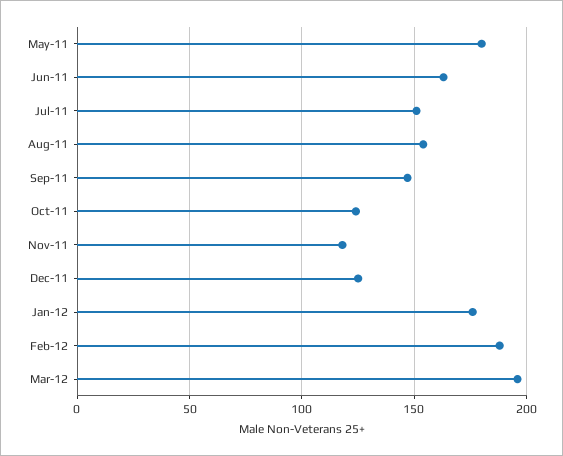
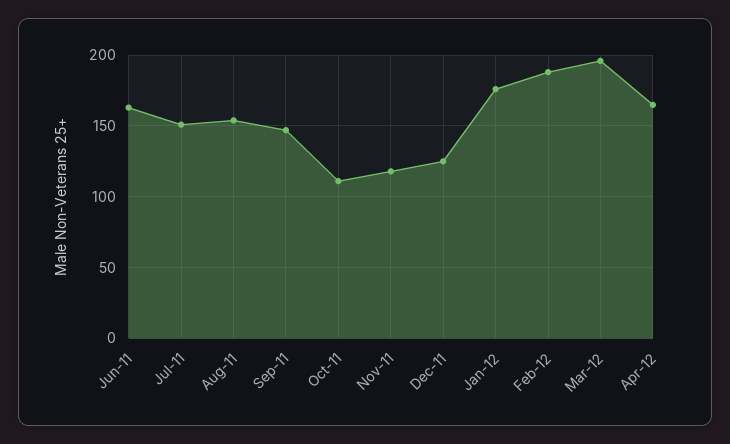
May-11: 180 -> none
Oct-11: 125 -> 110
Apr-12: none -> 165

